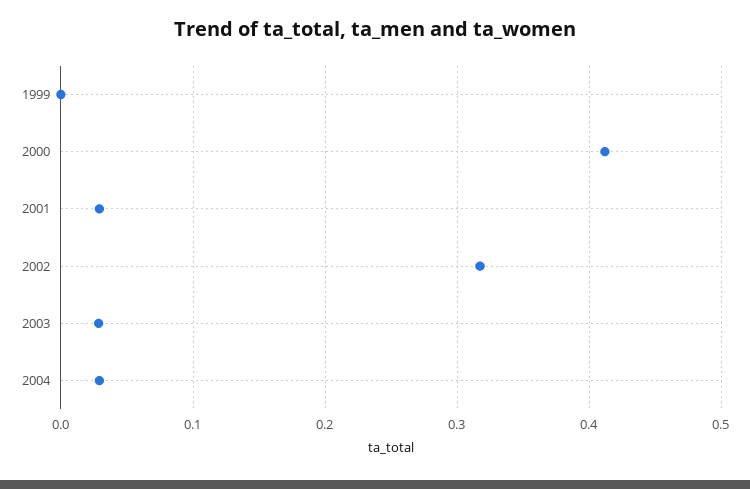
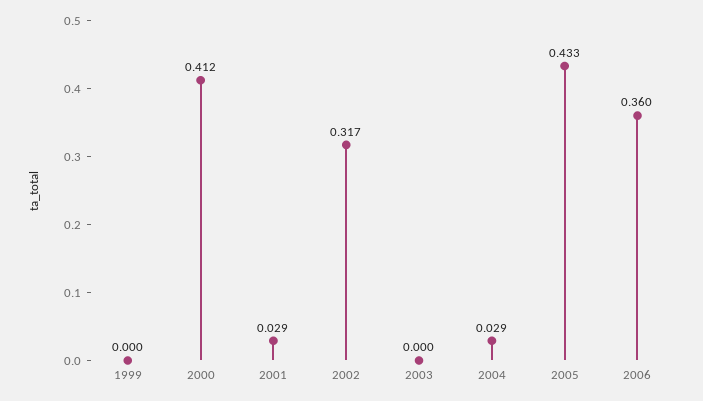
2003: 0.03 -> 0
2005: none -> 0.433
2006: none -> 0.36

